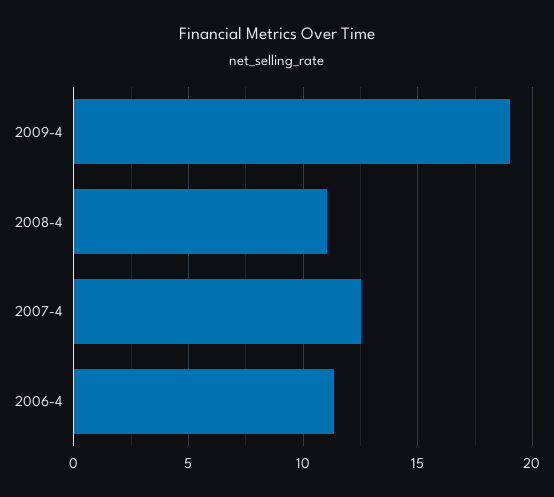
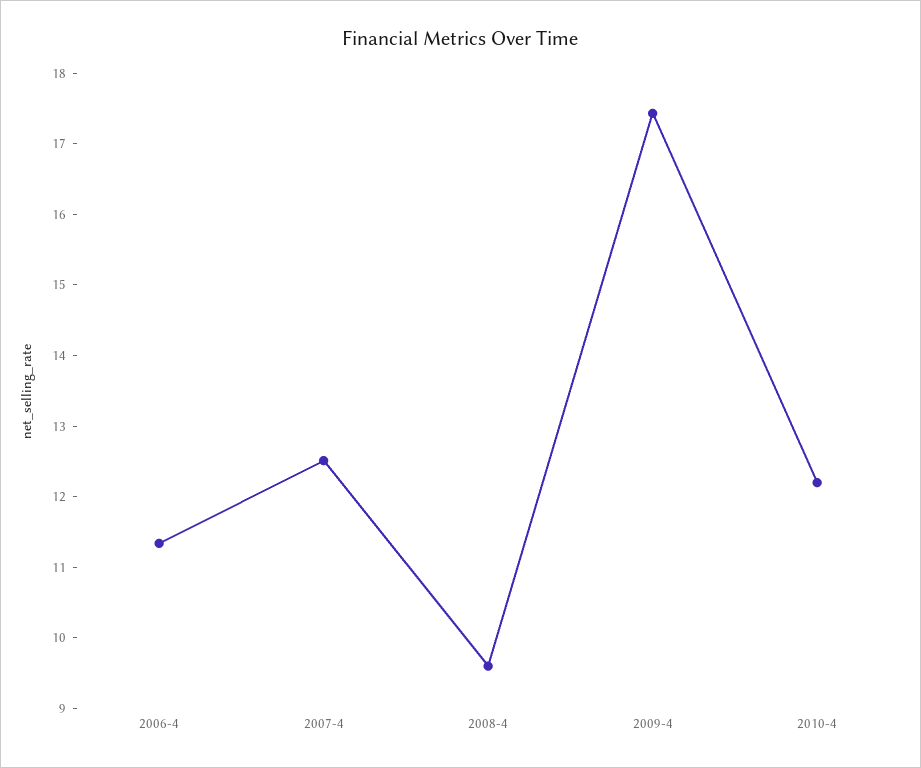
2009-4: 19 -> 17.4
2008-4: 11 -> 9.6
2010-4: none -> 12.2

